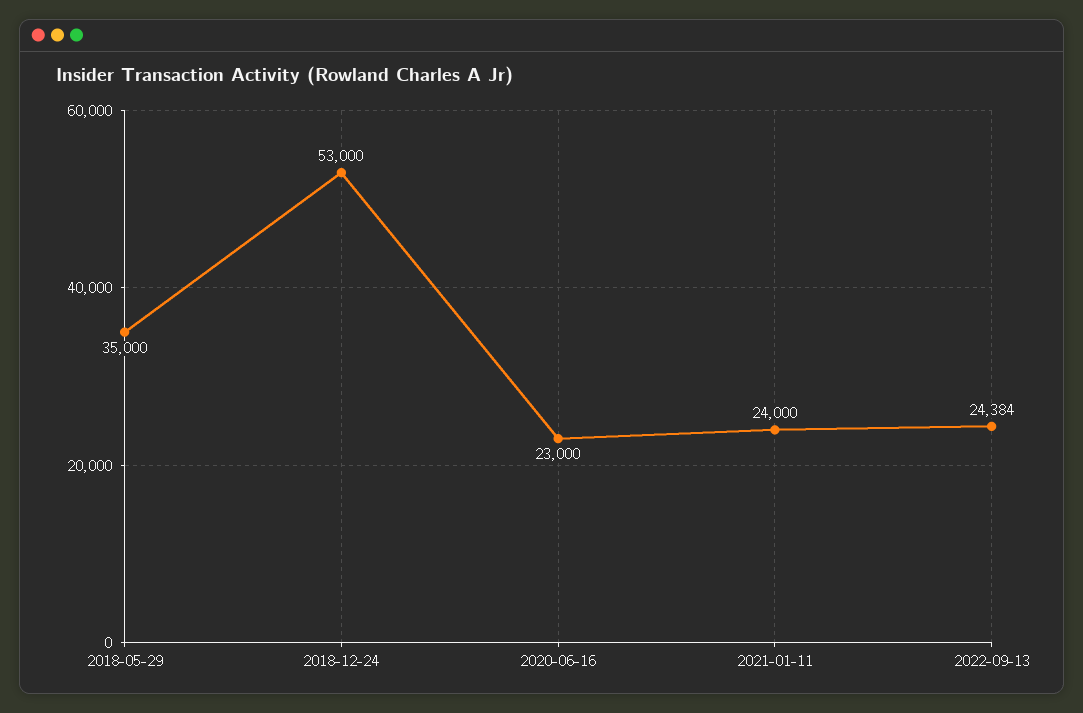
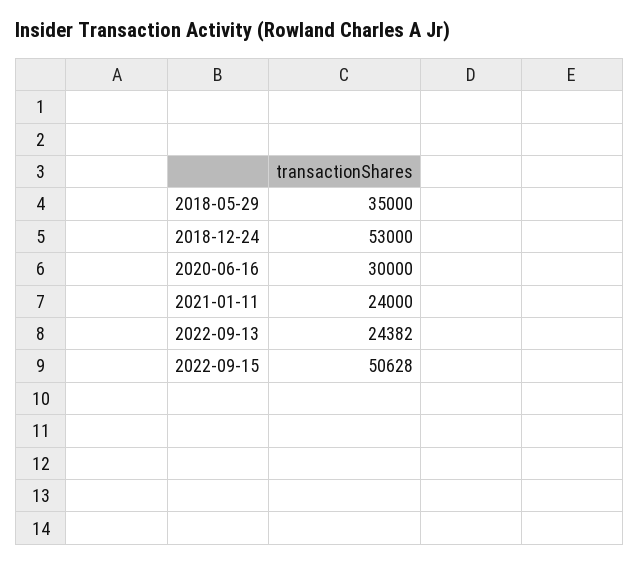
2020-06-16: 23000 -> 30000
2022-09-13: 24384 -> 24382
2022-09-15: none -> 50628

